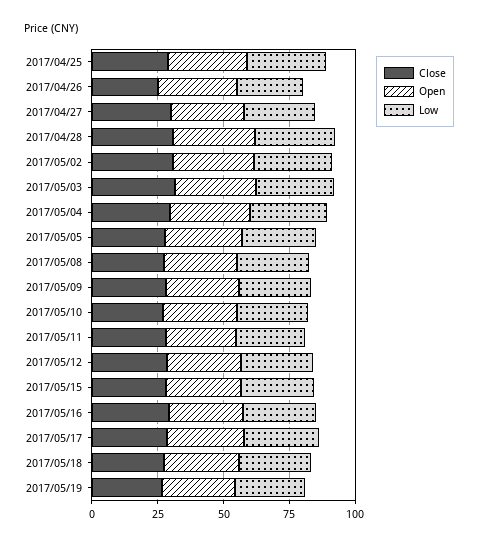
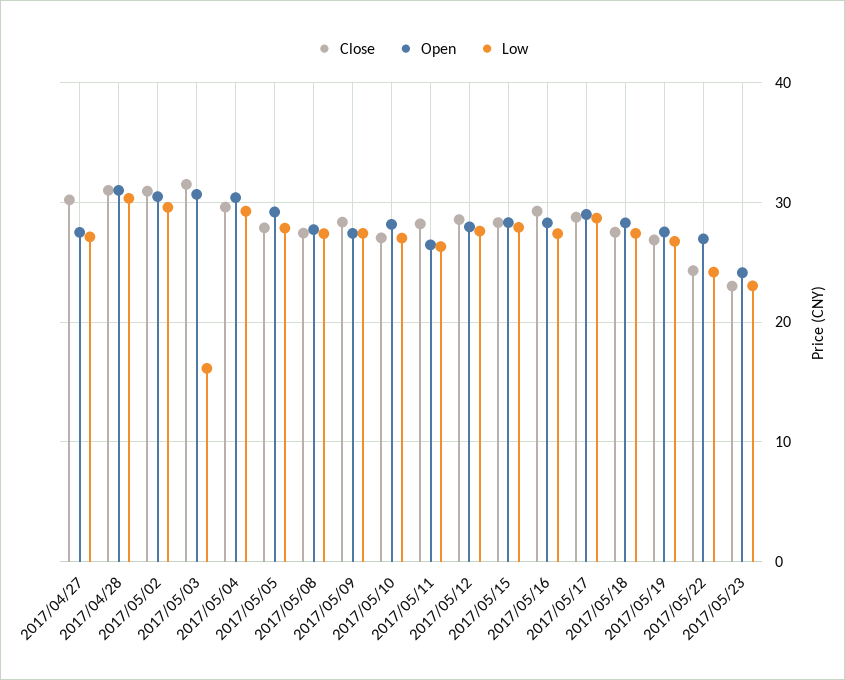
Close, 2017/04/25: 30 -> none
Open, 2017/04/25: 30 -> none
Low, 2017/04/25: 30 -> none
Close, 2017/04/26: 25 -> none
Open, 2017/04/26: 30 -> none
Low, 2017/04/26: 25 -> none
Low, 2017/05/03: 30 -> 16
Close, 2017/05/22: none -> 24
Open, 2017/05/22: none -> 27
Low, 2017/05/22: none -> 24
Close, 2017/05/23: none -> 23
Open, 2017/05/23: none -> 24
Low, 2017/05/23: none -> 23

